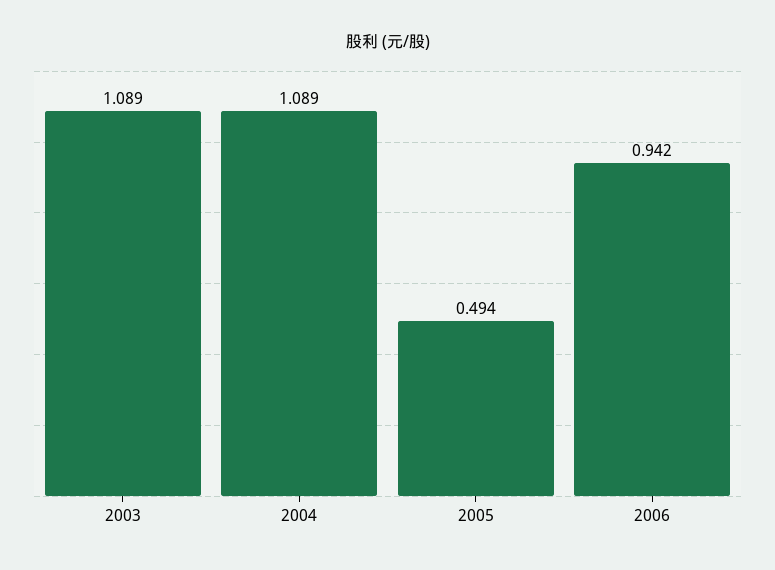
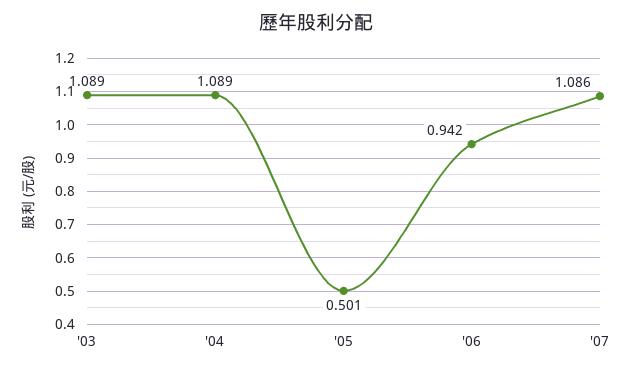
2005: 0.494 -> 0.501
'07: none -> 1.086

